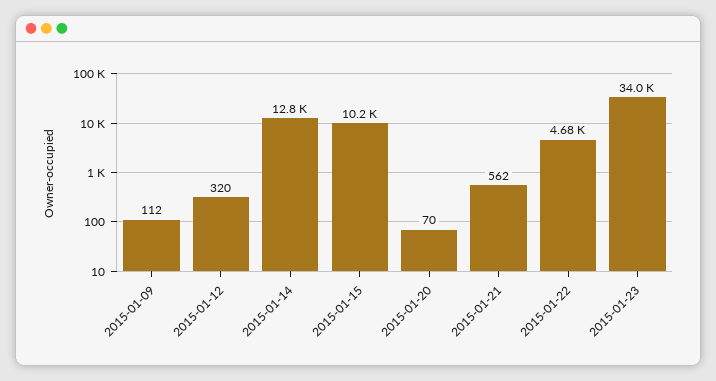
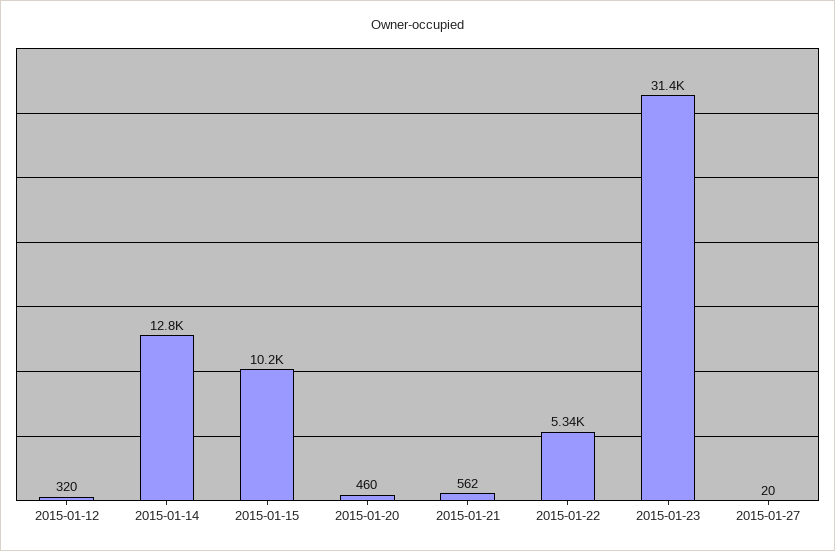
2015-01-09: 112 -> none
2015-01-20: 70 -> 460
2015-01-22: 4680 -> 5340
2015-01-23: 34000 -> 31400
2015-01-27: none -> 20

